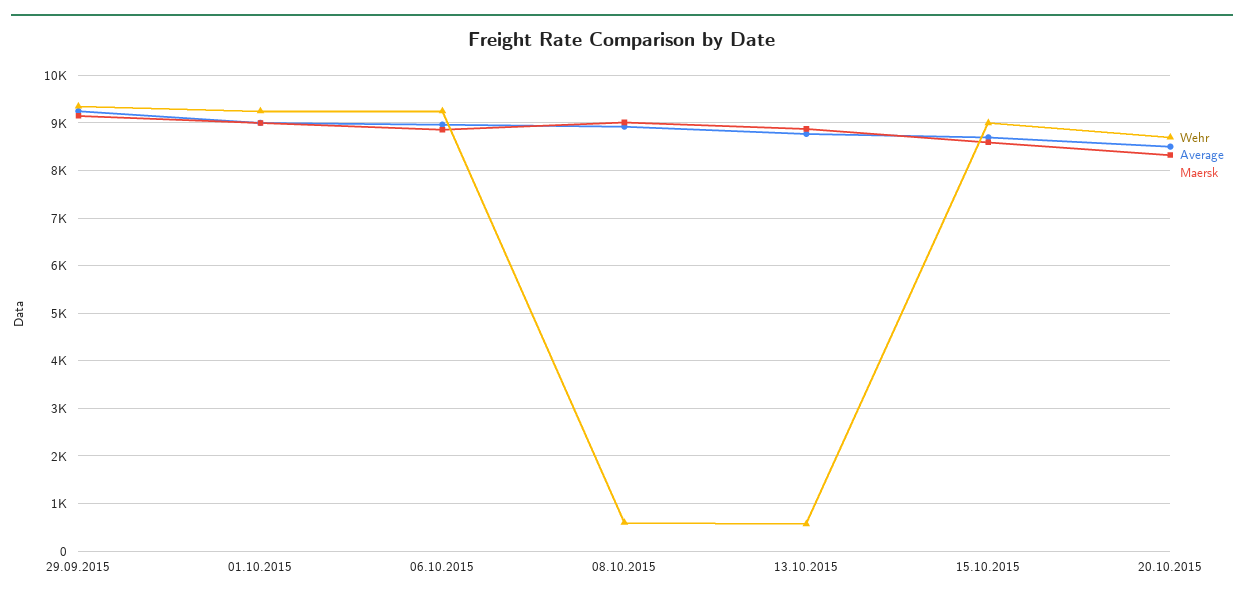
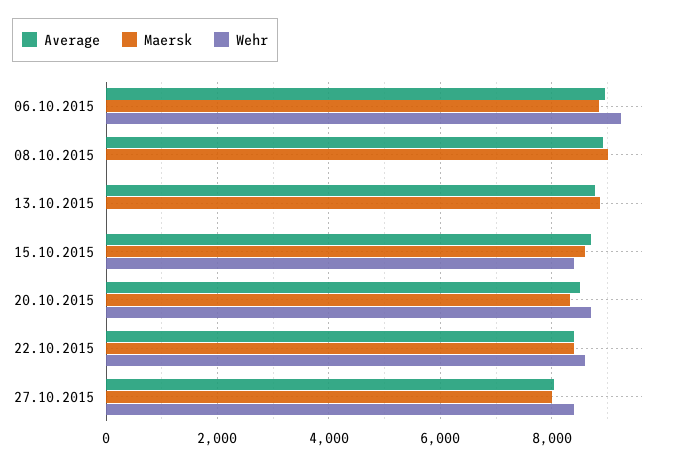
Wehr, 29.09.2015: 9400 -> none
Average, 29.09.2015: 9200 -> none
Maersk, 29.09.2015: 9200 -> none
Wehr, 01.10.2015: 9200 -> none
Average, 01.10.2015: 9000 -> none
Maersk, 01.10.2015: 9000 -> none
Wehr, 08.10.2015: 600 -> 0
Wehr, 13.10.2015: 600 -> 0
Wehr, 15.10.2015: 9000 -> 8400
Average, 22.10.2015: none -> 8400
Maersk, 22.10.2015: none -> 8400
Wehr, 22.10.2015: none -> 8600
Average, 27.10.2015: none -> 8000
Maersk, 27.10.2015: none -> 8000
Wehr, 27.10.2015: none -> 8400

